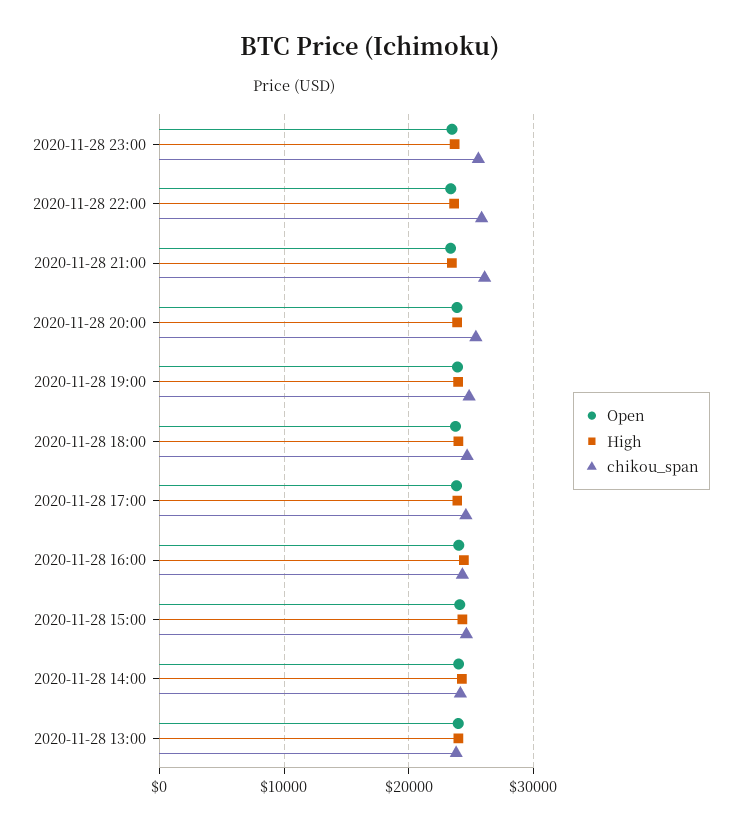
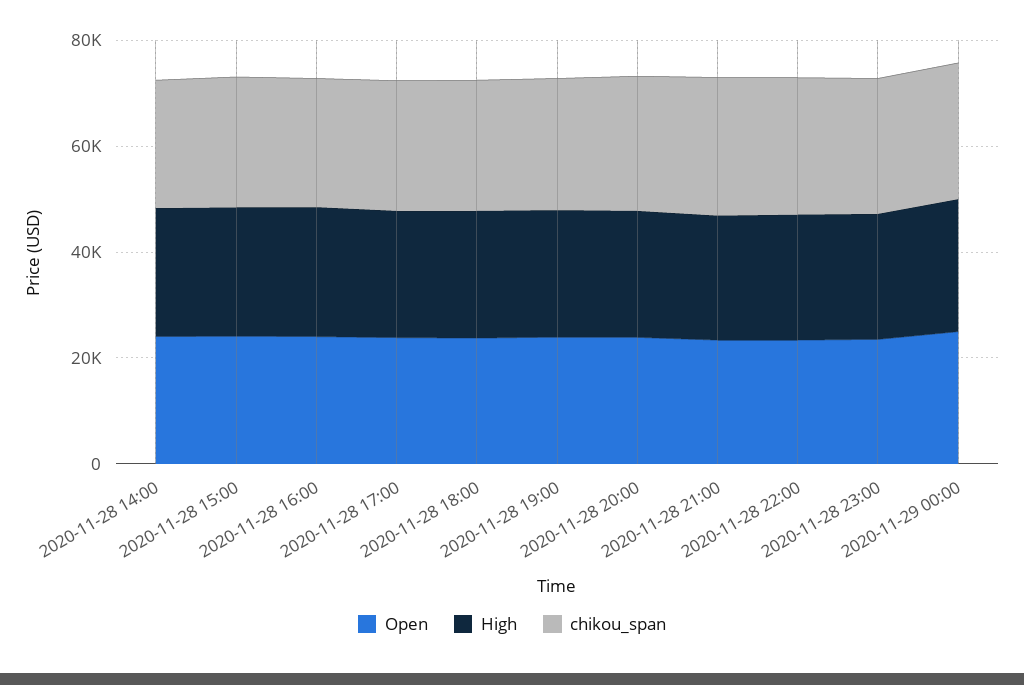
Open, 2020-11-28 13:00: 24000 -> none
High, 2020-11-28 13:00: 24000 -> none
chikou_span, 2020-11-28 13:00: 24000 -> none
Open, 2020-11-29 00:00: none -> 25000
High, 2020-11-29 00:00: none -> 25000
chikou_span, 2020-11-29 00:00: none -> 25000

